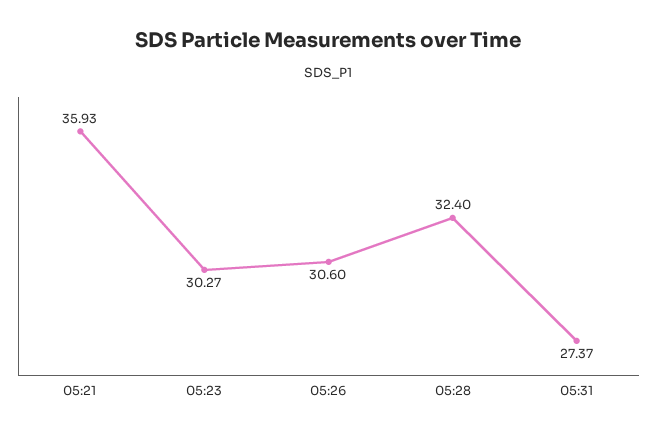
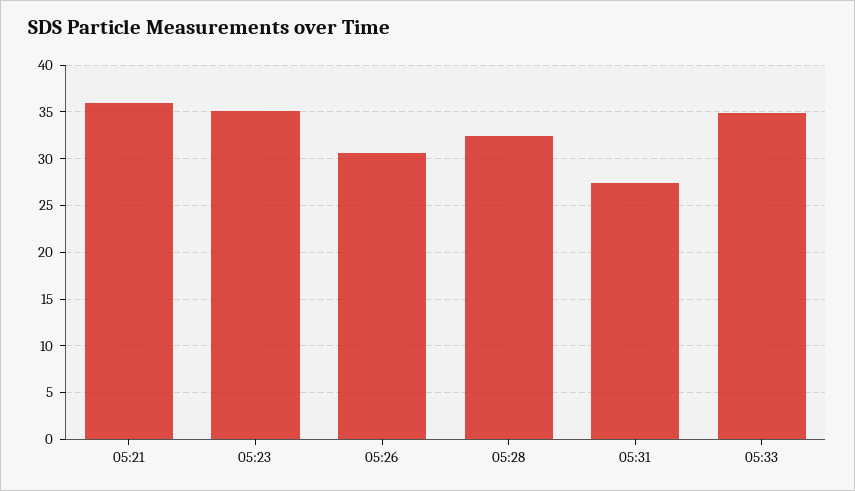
05:23: 30.27 -> 35
05:33: none -> 35

